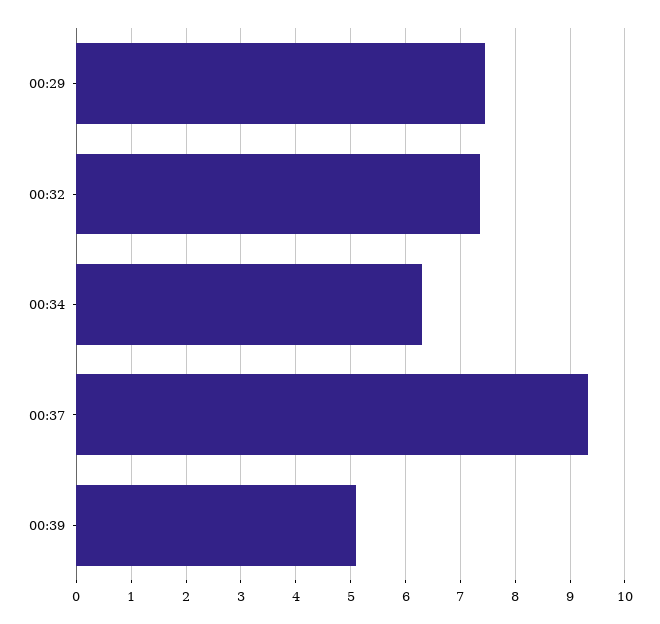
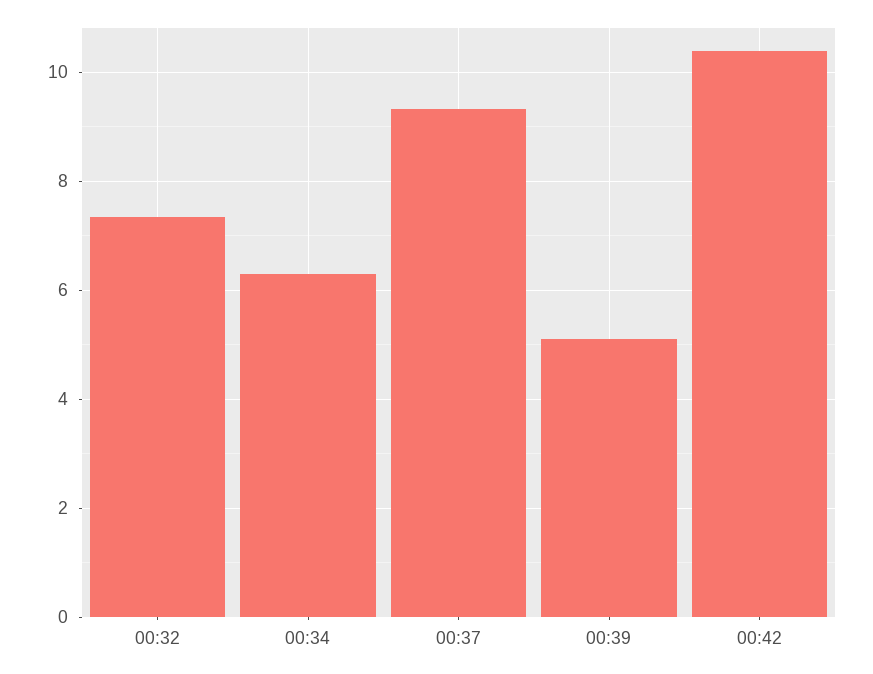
00:29: 7.4 -> none
00:42: none -> 10.4

